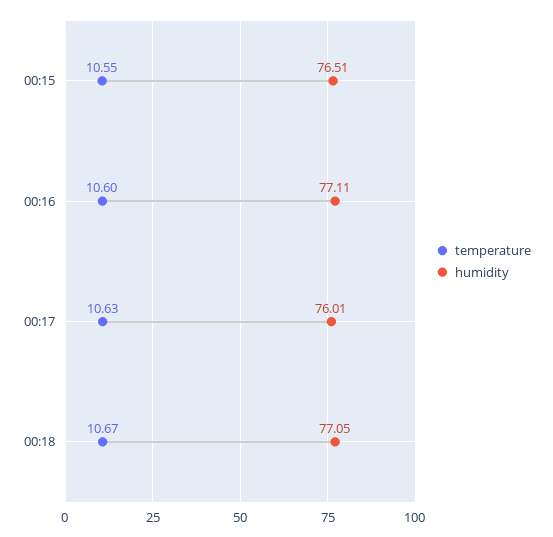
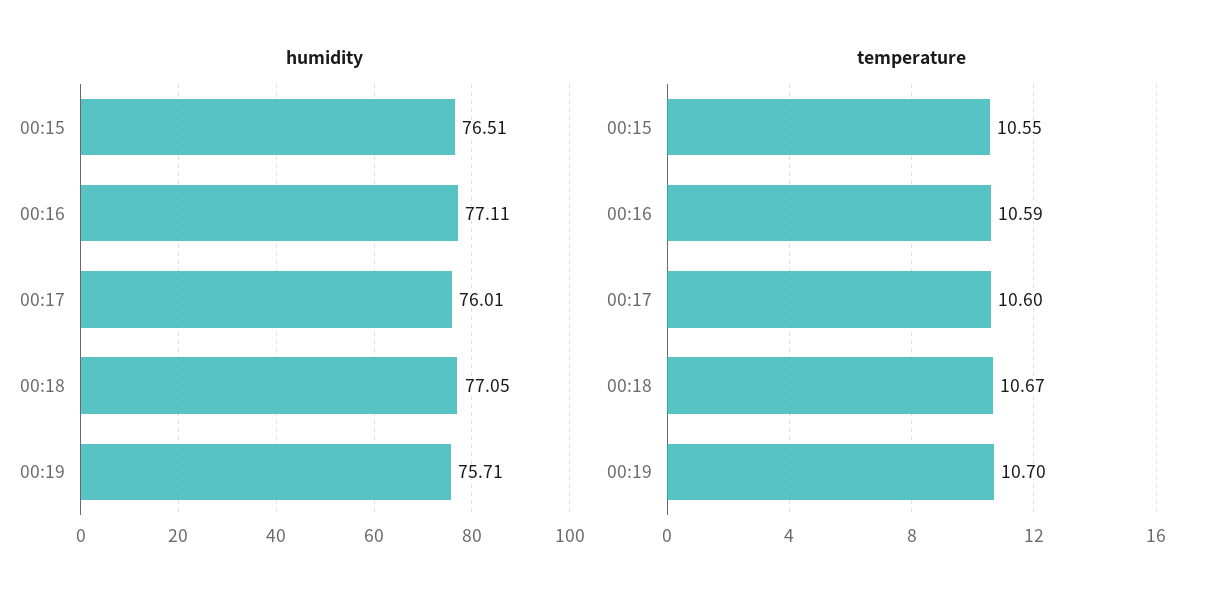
temperature, 00:16: 10.6 -> 10.59
temperature, 00:17: 10.63 -> 10.6
humidity, 00:19: none -> 75.71
temperature, 00:19: none -> 10.7

